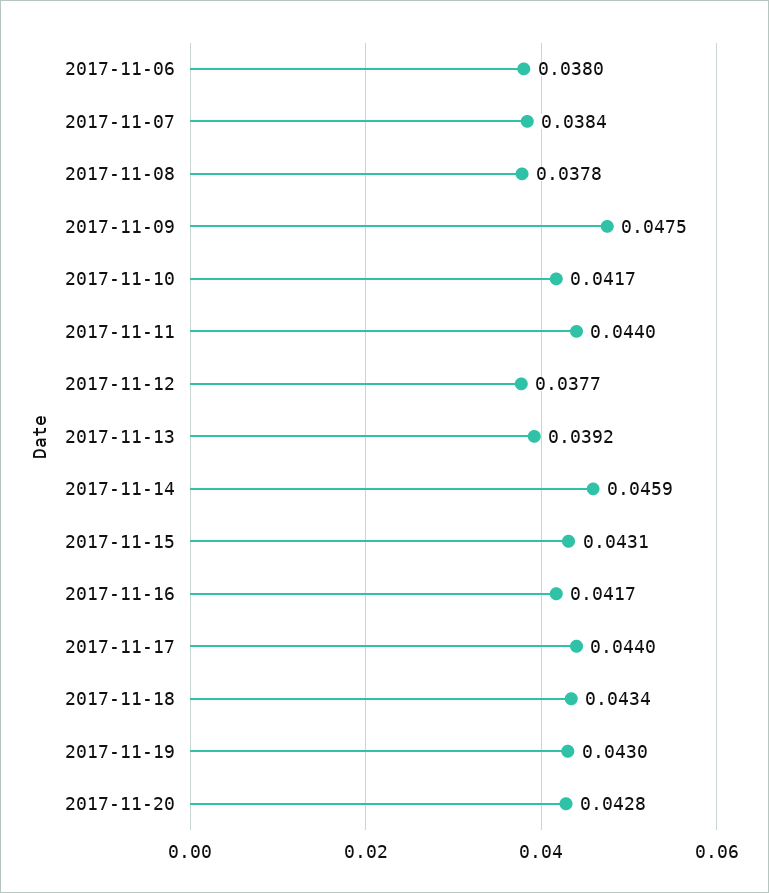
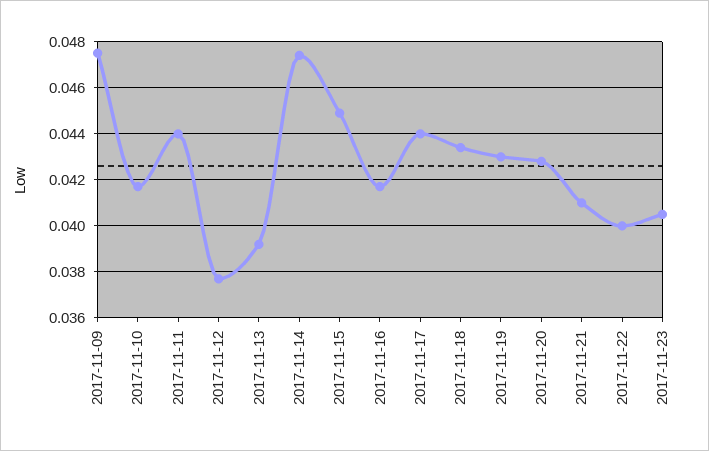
2017-11-06: 0.038 -> none
2017-11-07: 0.0384 -> none
2017-11-08: 0.0378 -> none
2017-11-14: 0.0459 -> 0.0475
2017-11-15: 0.0431 -> 0.045
2017-11-21: none -> 0.041
2017-11-22: none -> 0.04
2017-11-23: none -> 0.0405

